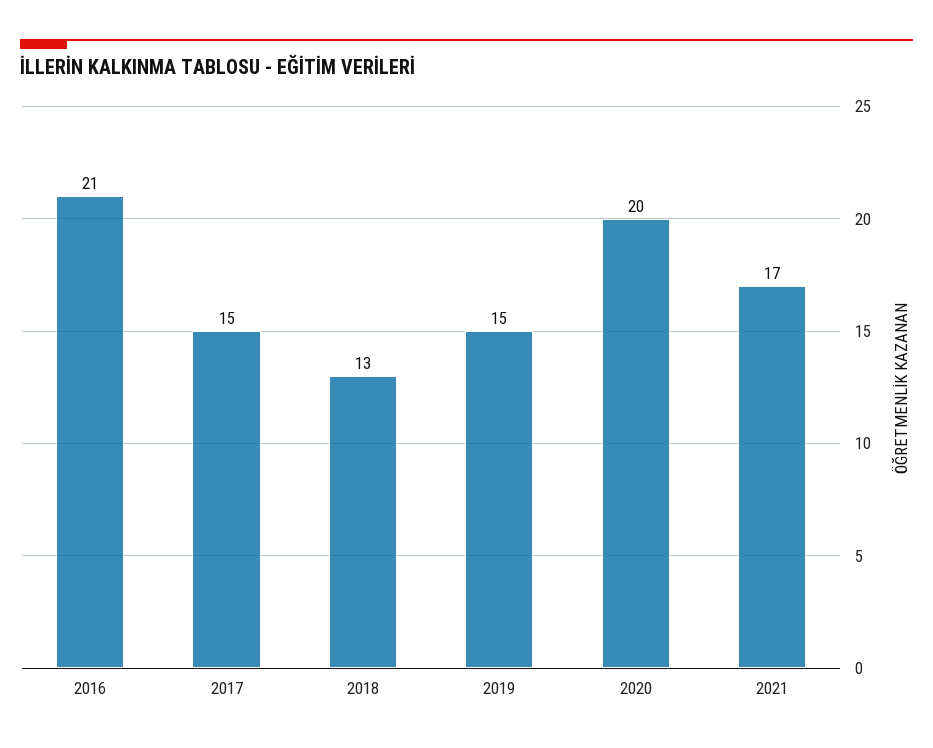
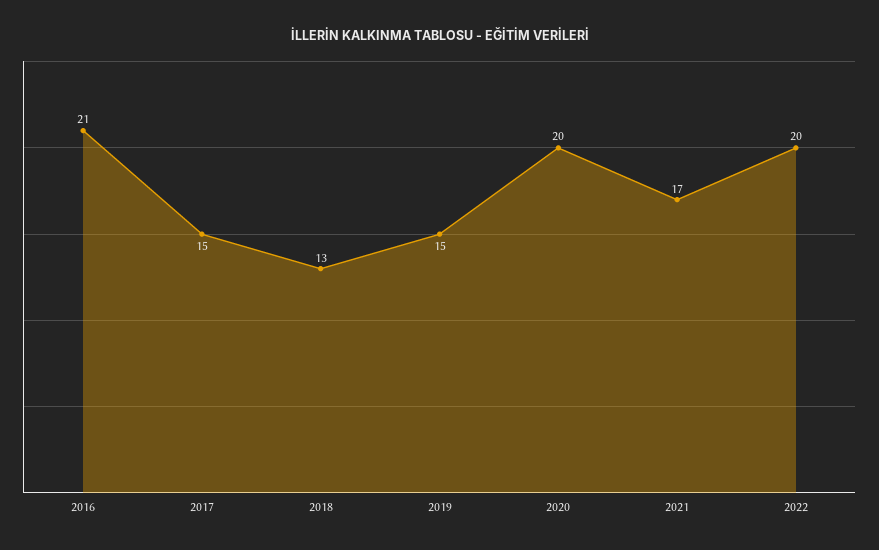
2022: none -> 20

